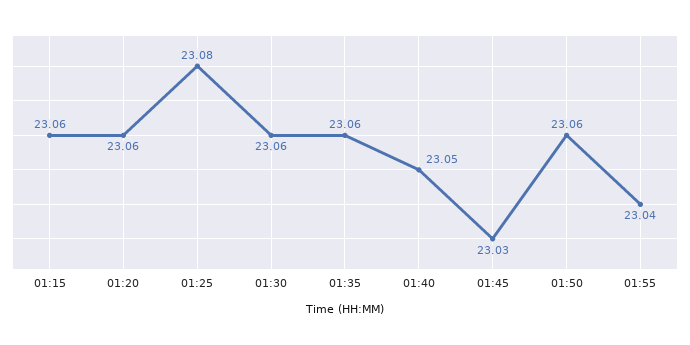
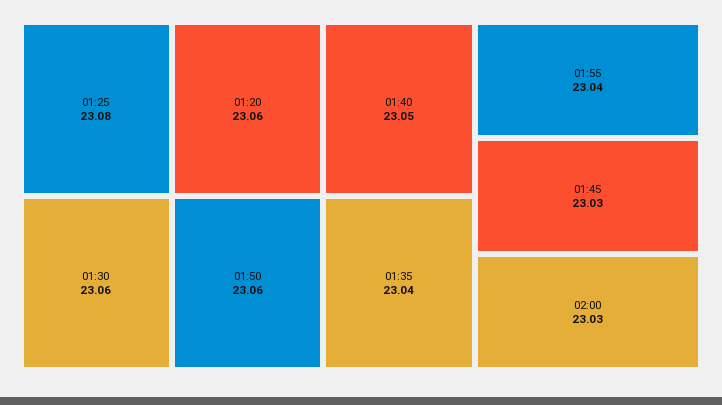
01:15: 23.06 -> none
01:35: 23.06 -> 23.04
02:00: none -> 23.03

